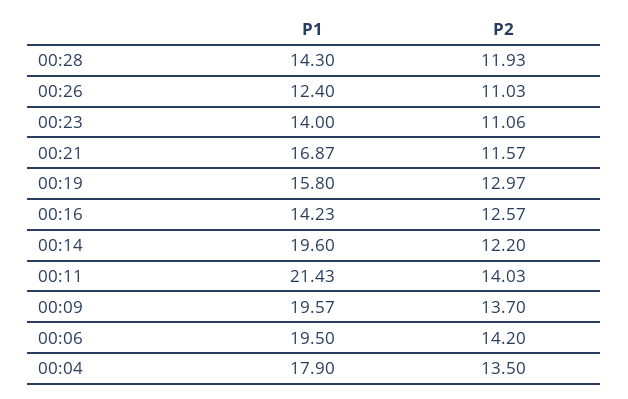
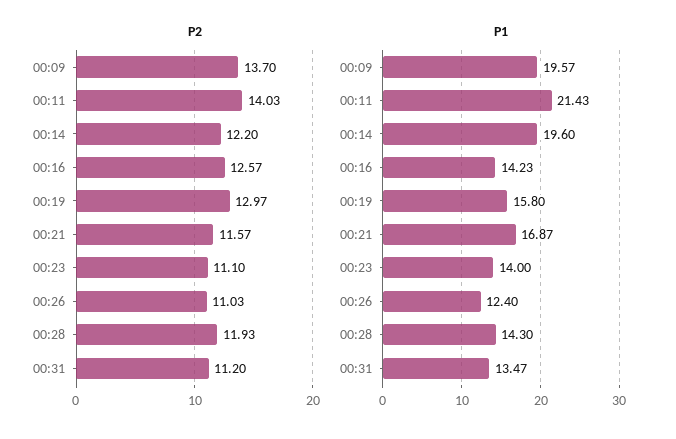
P2, 00:23: 11.06 -> 11.1
P1, 00:06: 19.5 -> none
P2, 00:06: 14.2 -> none
P1, 00:04: 17.9 -> none
P2, 00:04: 13.5 -> none
P2, 00:31: none -> 11.2
P1, 00:31: none -> 13.47

